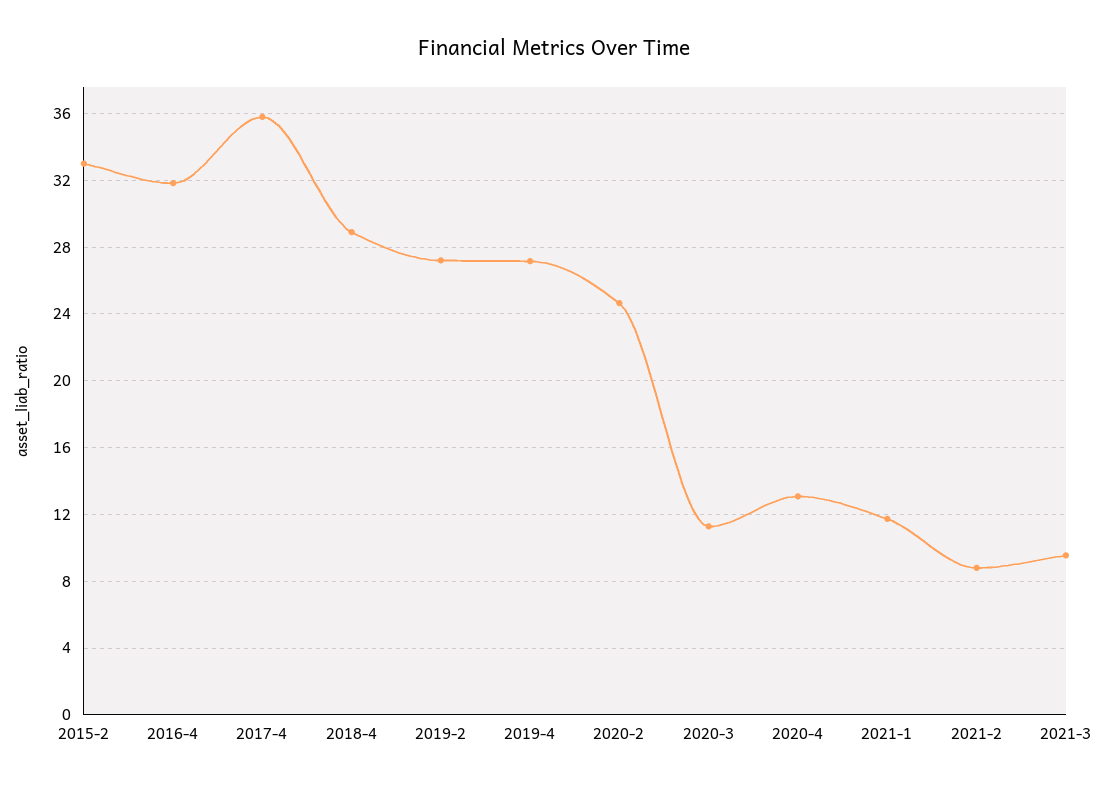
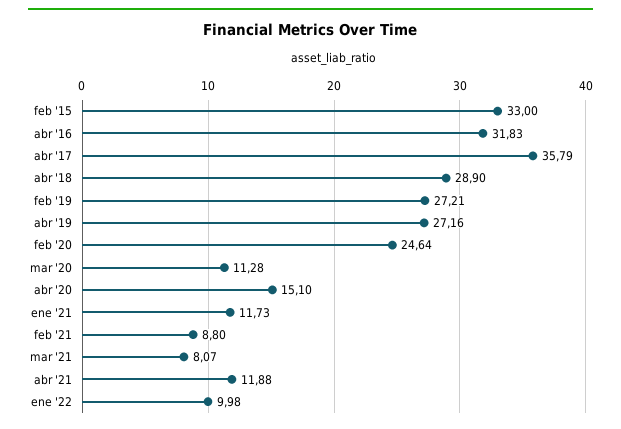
2020-4: 13 -> 15.1
2021-3: 9.5 -> 8.07
abr '21: none -> 11.88
ene '22: none -> 9.98

